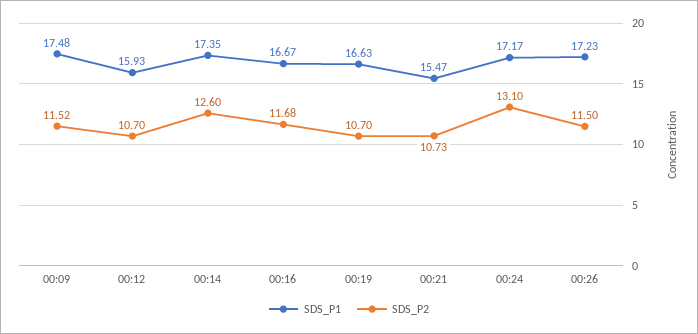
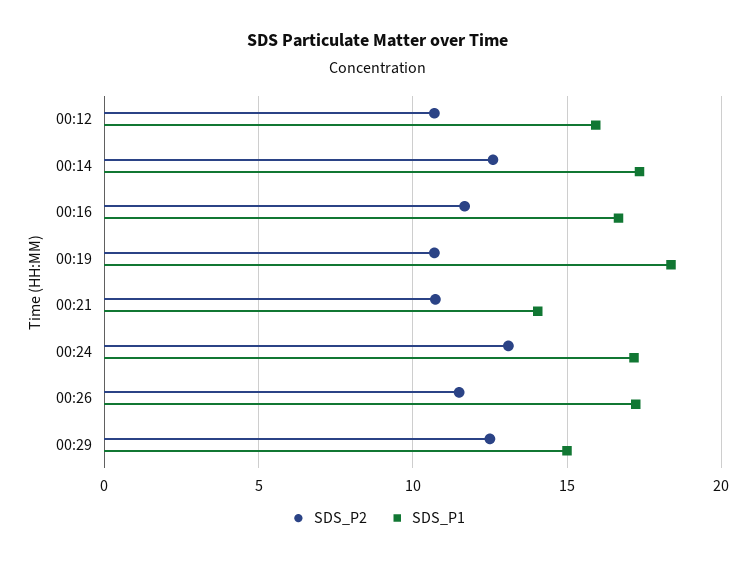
SDS_P1, 00:09: 17.48 -> none
SDS_P2, 00:09: 11.52 -> none
SDS_P1, 00:19: 16.63 -> 18.5
SDS_P1, 00:21: 15.47 -> 14
SDS_P2, 00:29: none -> 12.5
SDS_P1, 00:29: none -> 15

